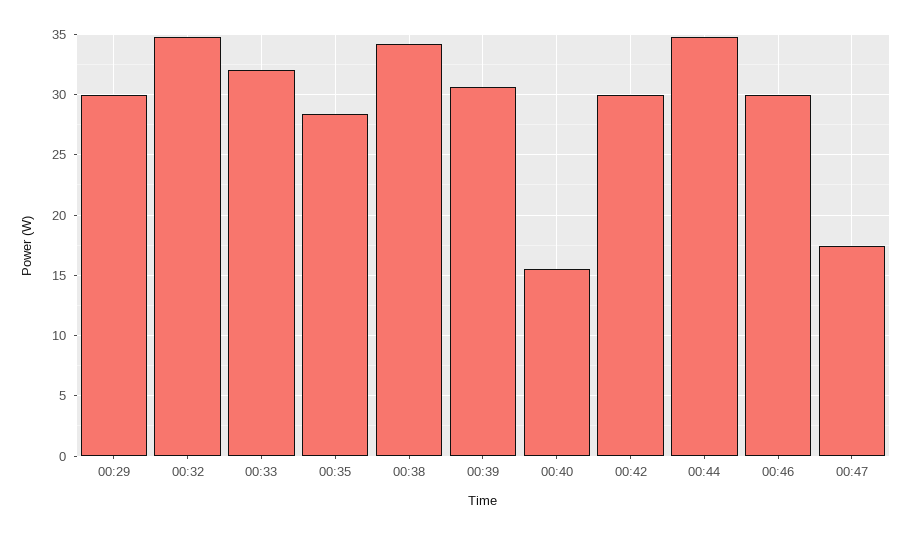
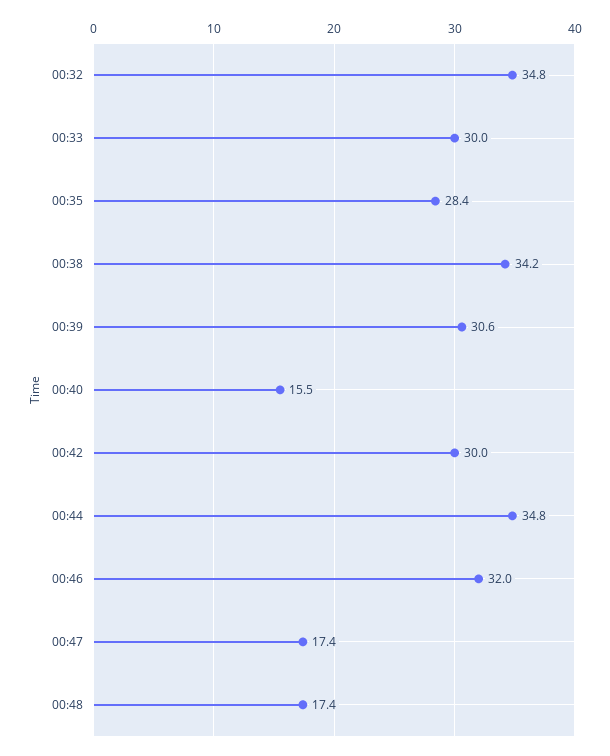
00:29: 30 -> none
00:33: 32 -> 30
00:46: 30 -> 32
00:48: none -> 17.4

